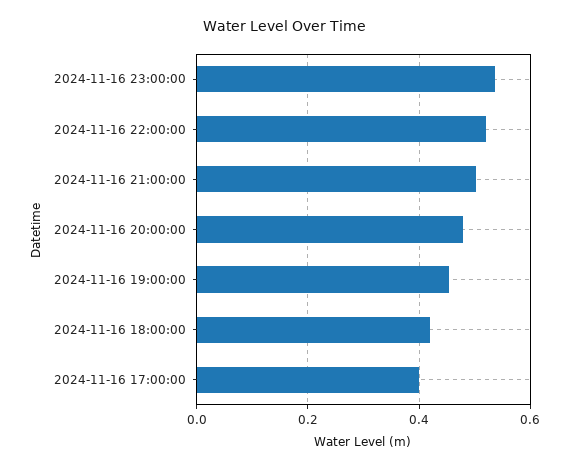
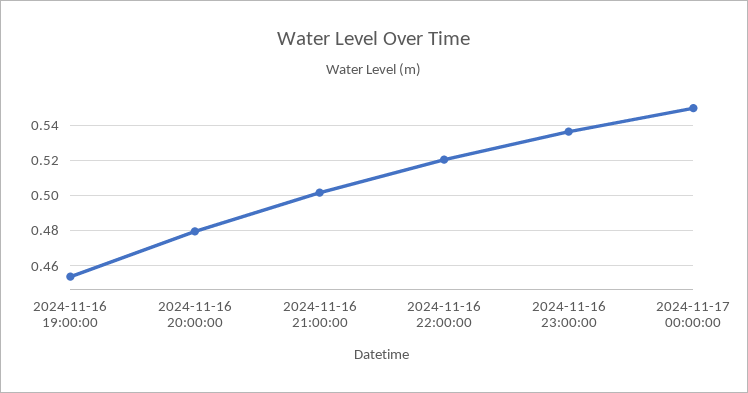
2024-11-16 18:00:00: 0.42 -> none
2024-11-16 17:00:00: 0.4 -> none
2024-11-17 00:00:00: none -> 0.55

